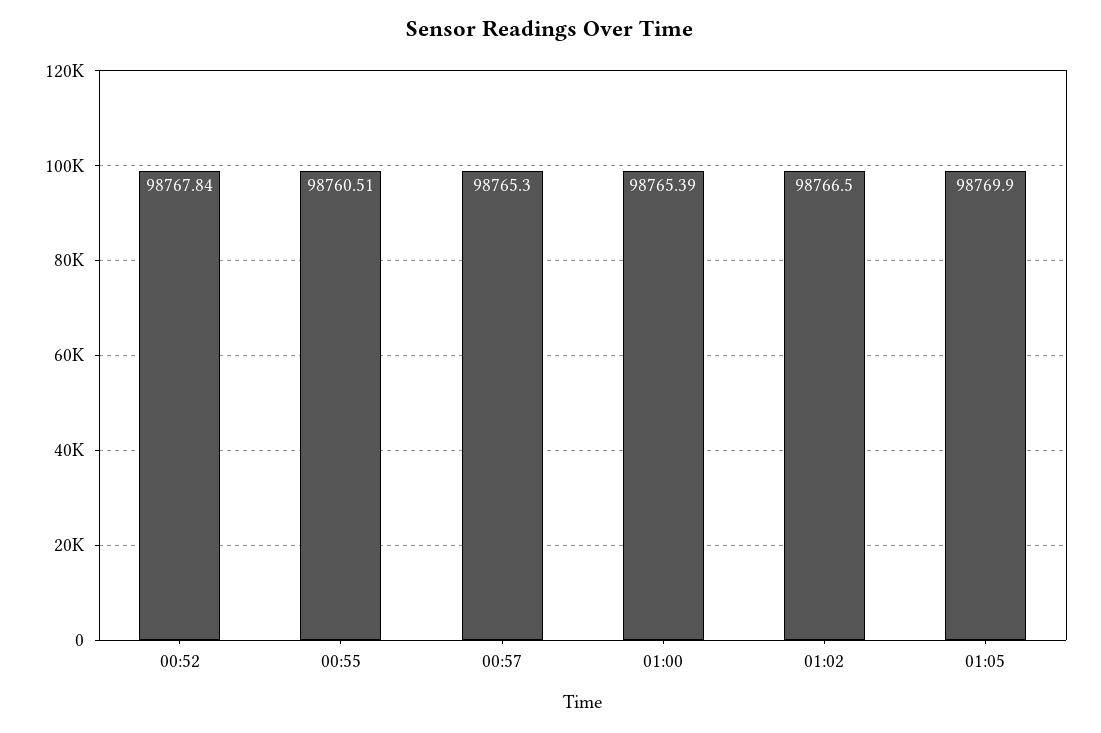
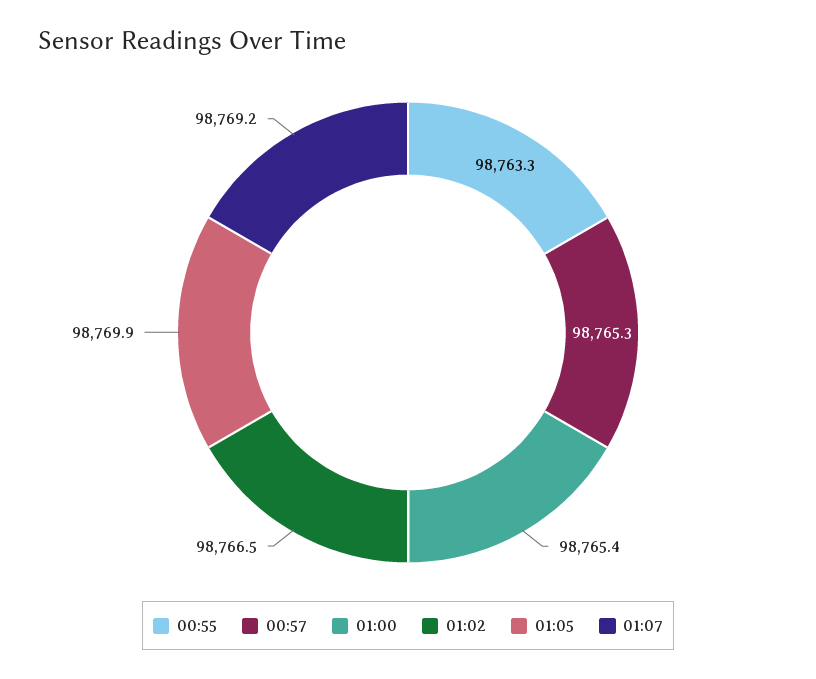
00:52: 98767.84 -> none
00:55: 98760.51 -> 98763.3
01:07: none -> 98769.2

